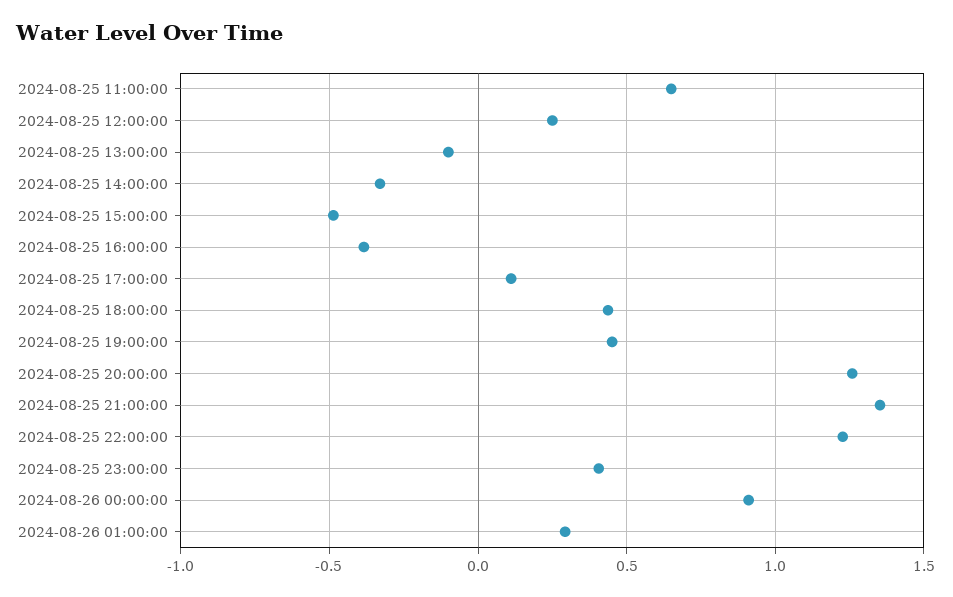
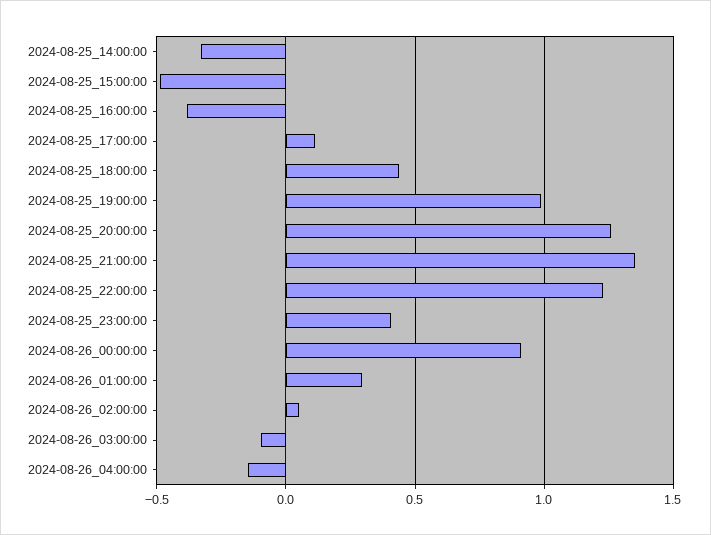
2024-08-25 11:00:00: 0.65 -> none
2024-08-25 12:00:00: 0.25 -> none
2024-08-25 13:00:00: -0.1 -> none
2024-08-25 19:00:00: 0.45 -> 1
2024-08-26_02:00:00: none -> 0.05
2024-08-26_03:00:00: none -> -0.1
2024-08-26_04:00:00: none -> -0.15

